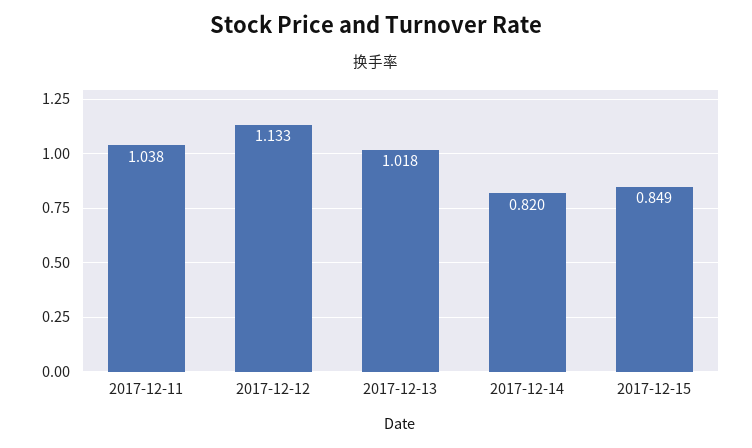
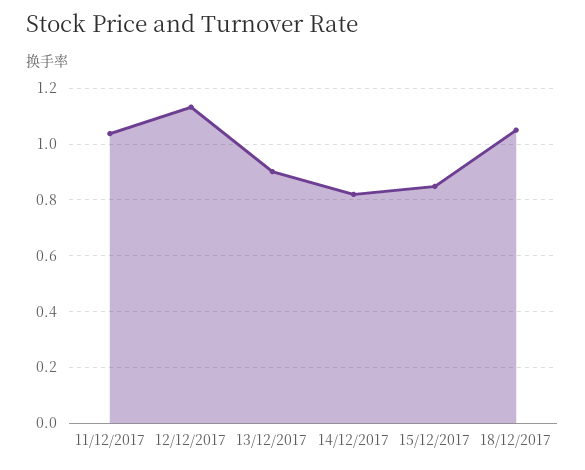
2017-12-13: 1.018 -> 0.9
18/12/2017: none -> 1.05

